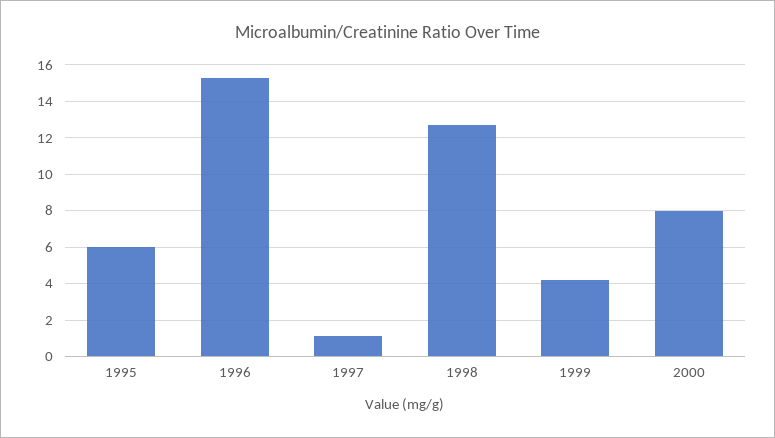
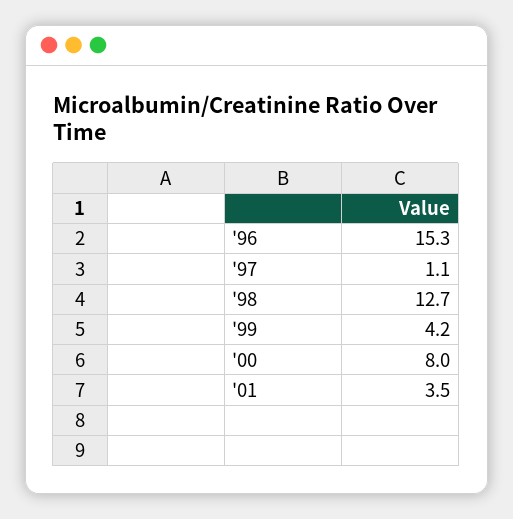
1995: 6 -> none
'01: none -> 3.5

